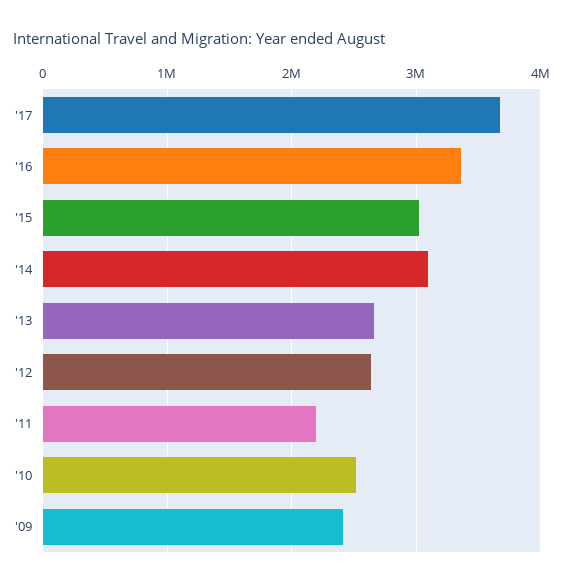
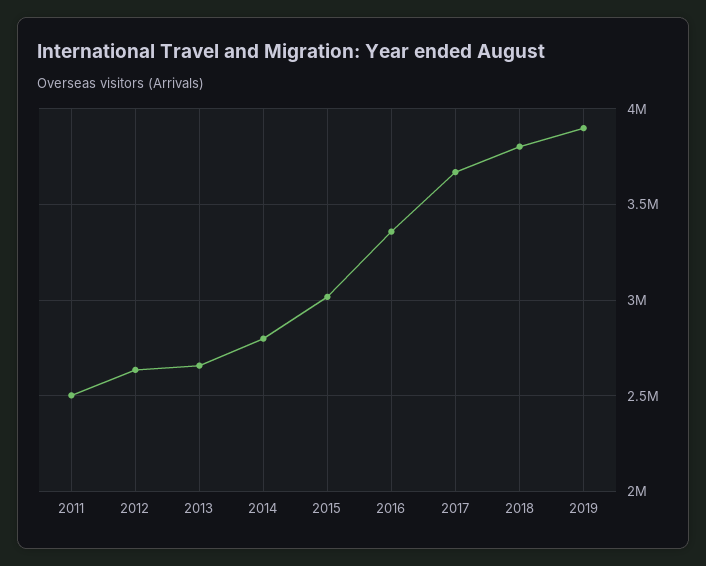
'14: 3100000 -> 2800000
'11: 2200000 -> 2500000
'10: 2500000 -> none
'09: 2400000 -> none
2018: none -> 3800000
2019: none -> 3900000

